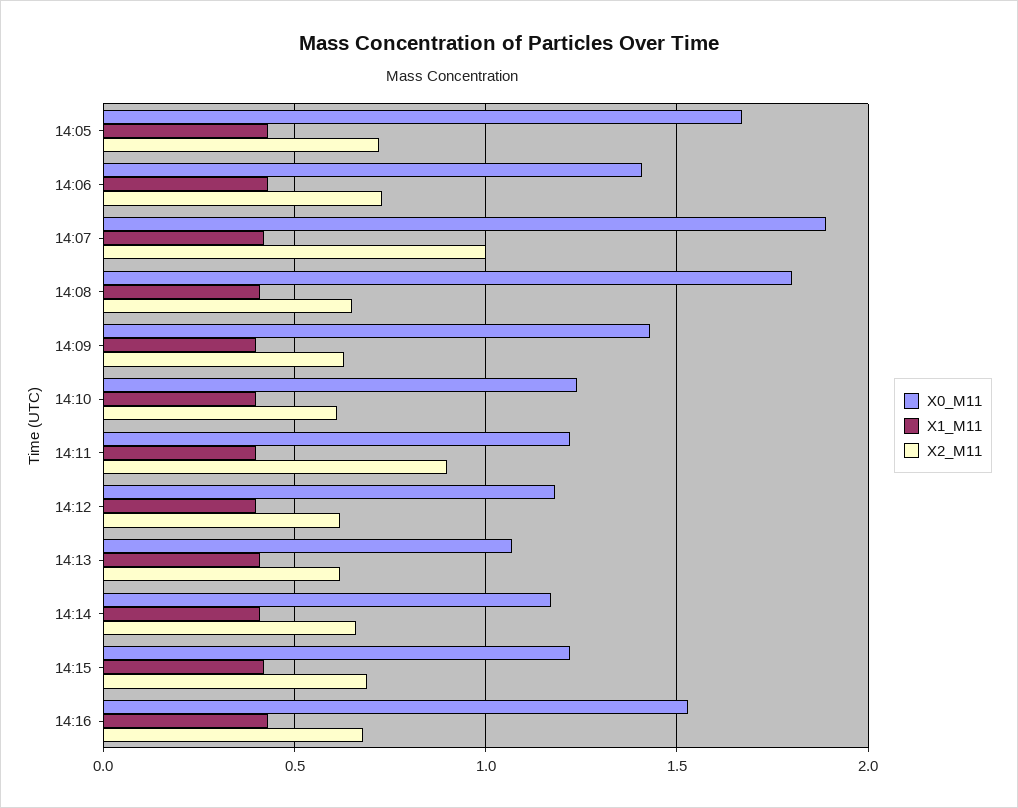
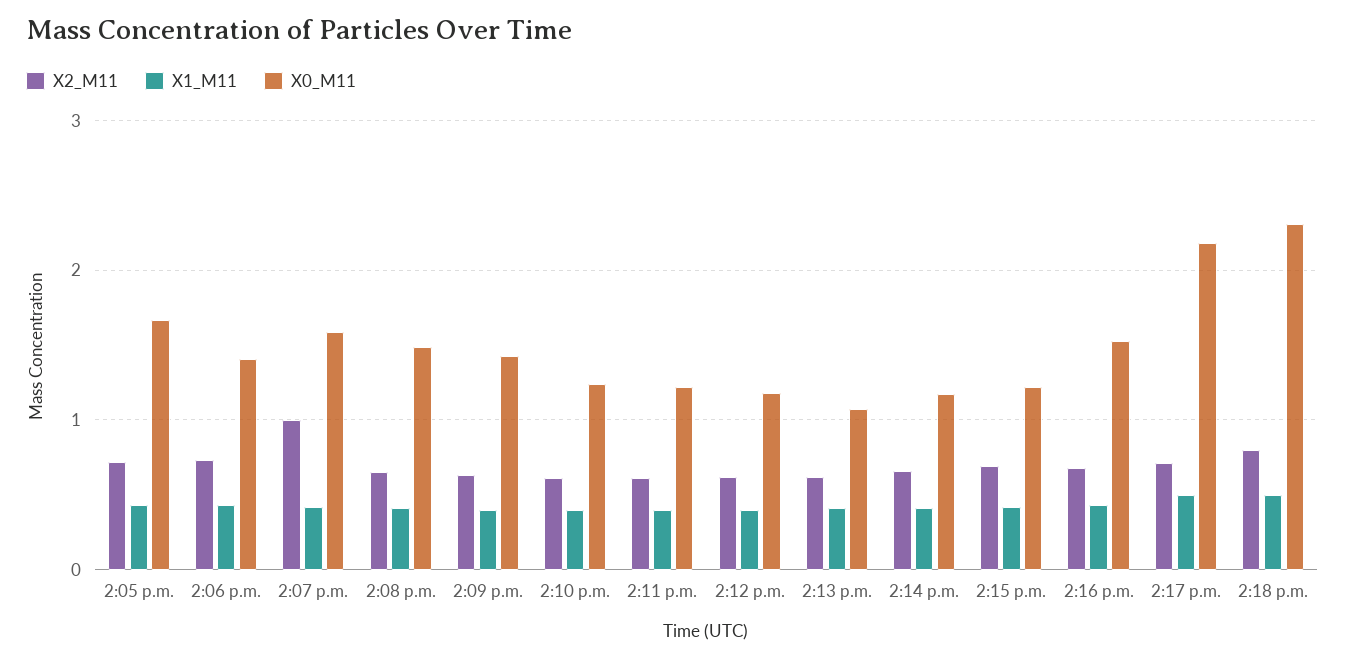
X0_M11, 14:07: 1.9 -> 1.6
X0_M11, 14:08: 1.8 -> 1.5
X2_M11, 14:11: 0.9 -> 0.6
X2_M11, 2:17 p.m.: none -> 0.7
X1_M11, 2:17 p.m.: none -> 0.5
X0_M11, 2:17 p.m.: none -> 2.2
X2_M11, 2:18 p.m.: none -> 0.8
X1_M11, 2:18 p.m.: none -> 0.5
X0_M11, 2:18 p.m.: none -> 2.3

